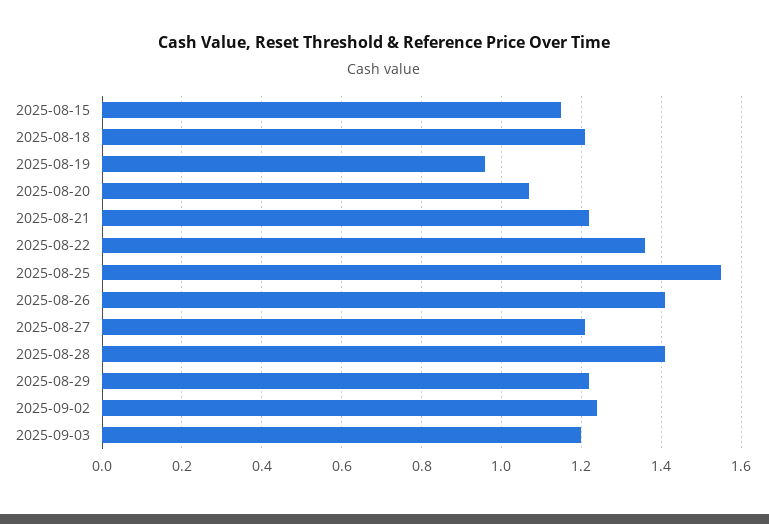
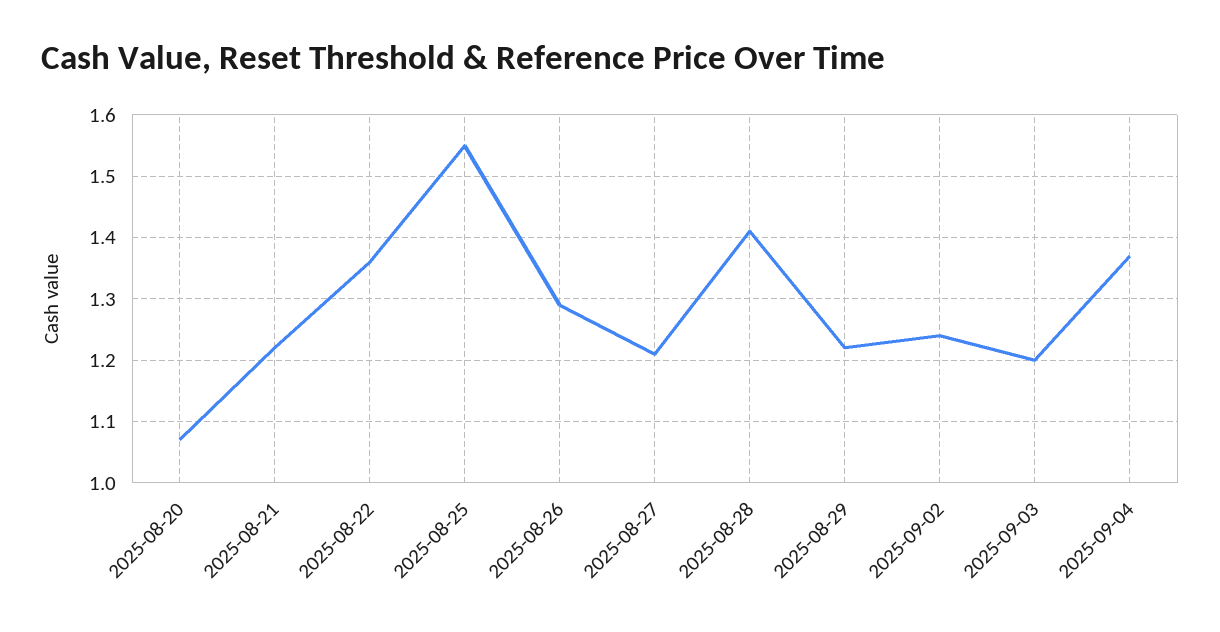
2025-08-15: 1.15 -> none
2025-08-18: 1.2 -> none
2025-08-19: 0.95 -> none
2025-08-26: 1.4 -> 1.29
2025-09-04: none -> 1.37

